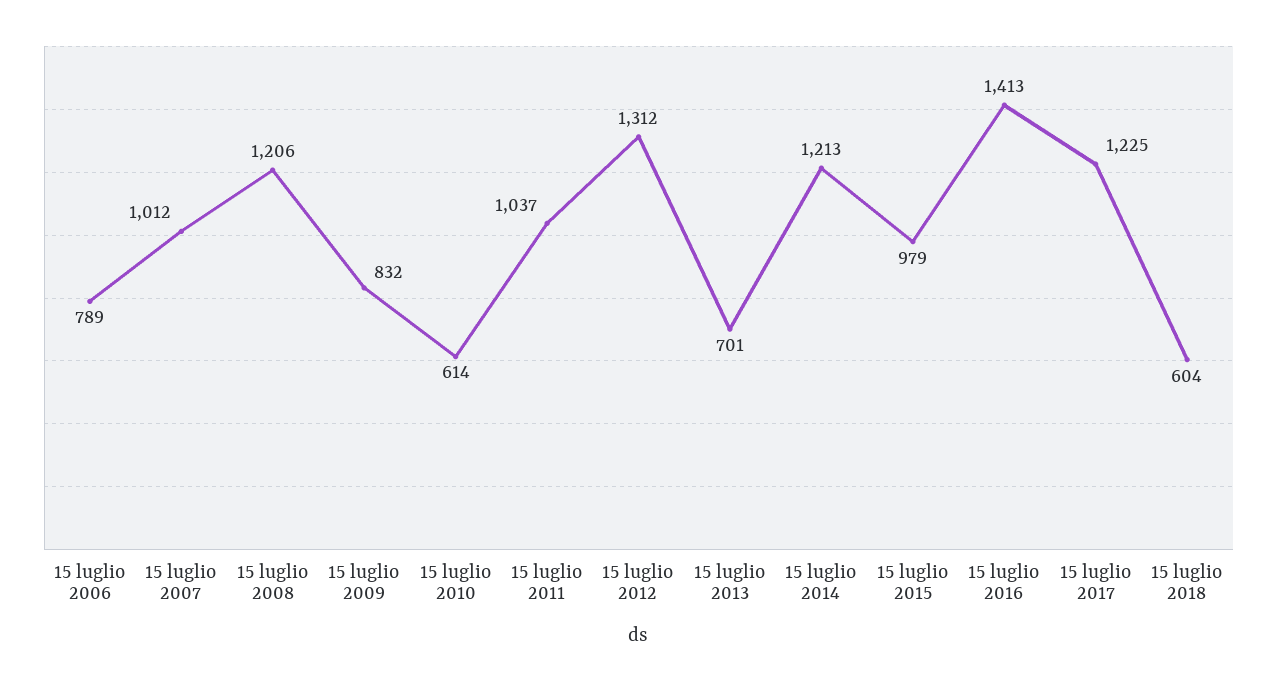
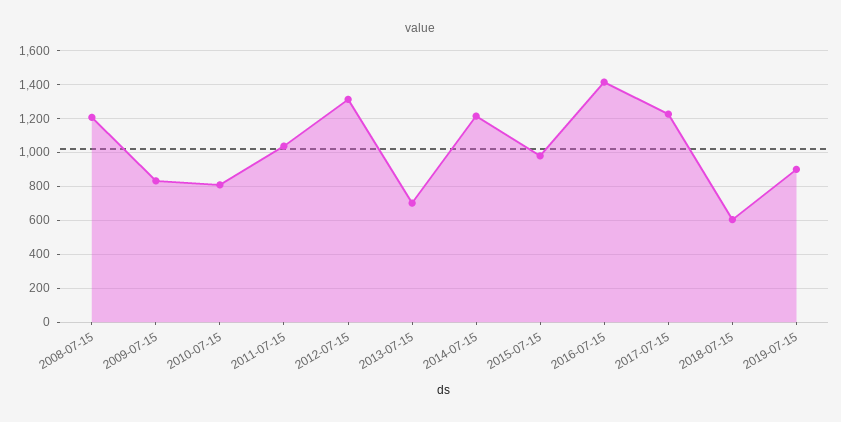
15 luglio 2006: 789 -> none
15 luglio 2007: 1012 -> none
15 luglio 2010: 614 -> 800
2019-07-15: none -> 900

